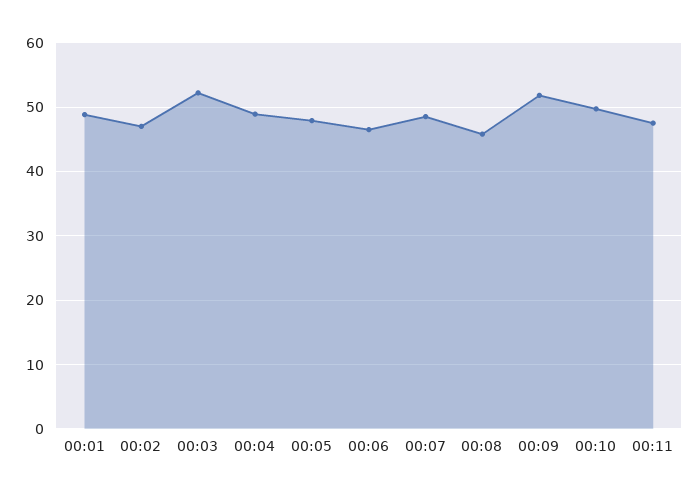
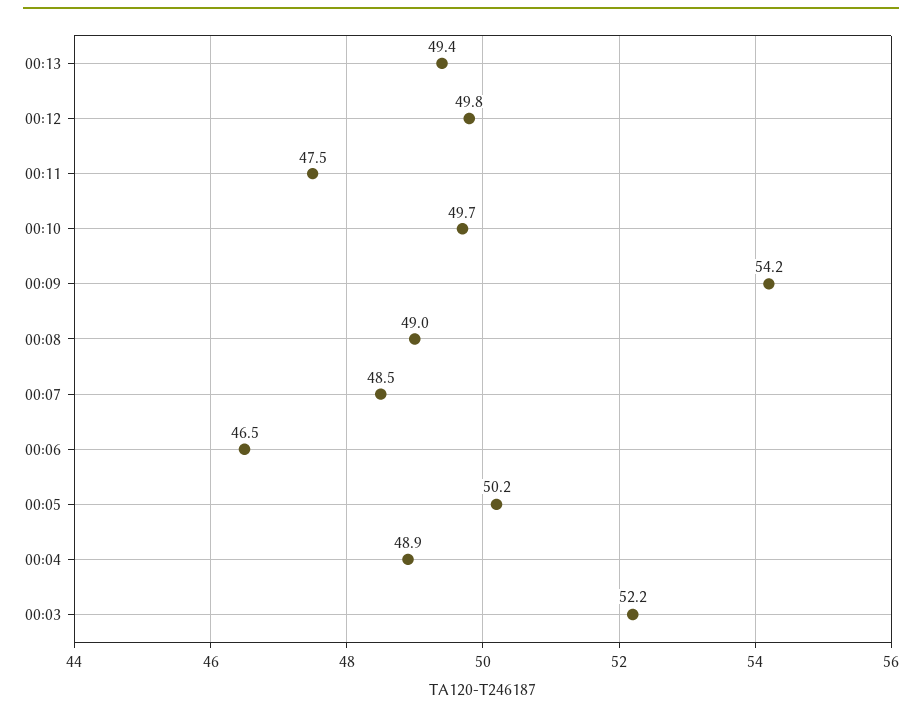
00:01: 49 -> none
00:02: 47 -> none
00:05: 48 -> 50.2
00:08: 46 -> 49
00:09: 52 -> 54.2
00:13: none -> 49.4
00:12: none -> 49.8

